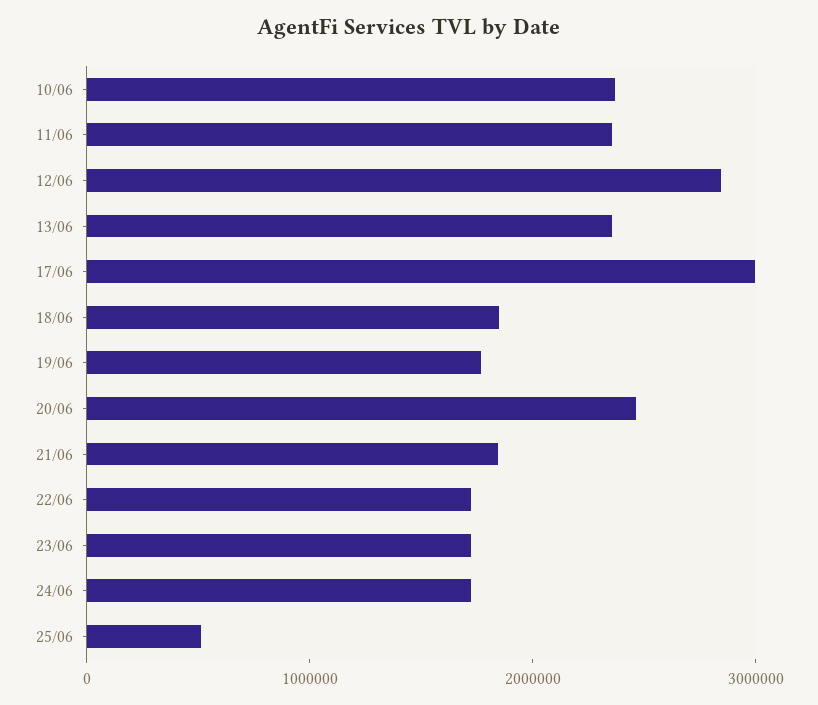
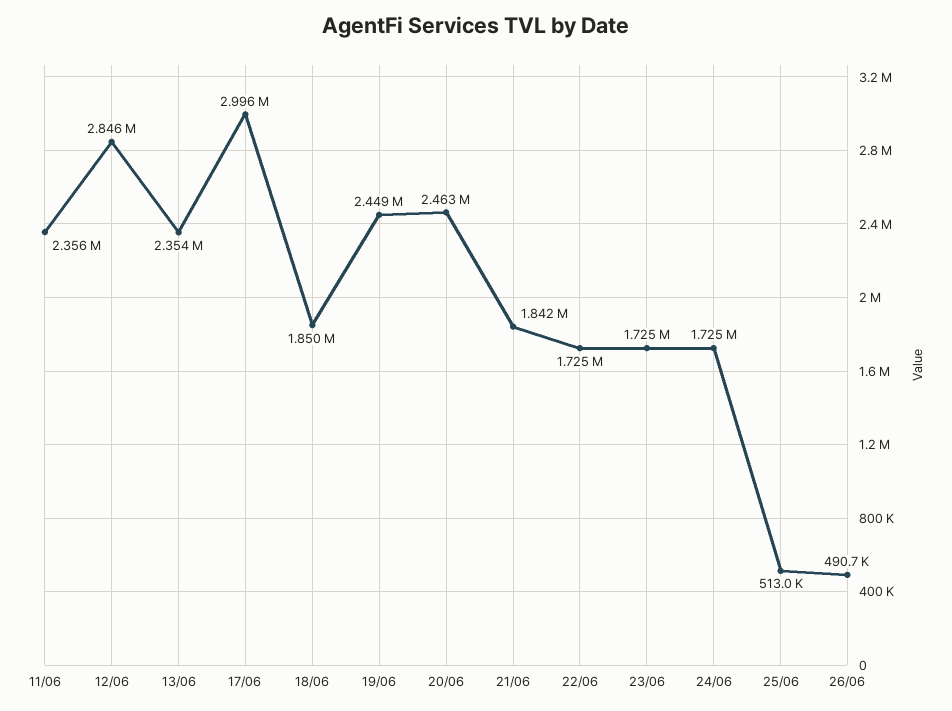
10/06: 2400000 -> none
19/06: 1800000 -> 2449000
26/06: none -> 490700

